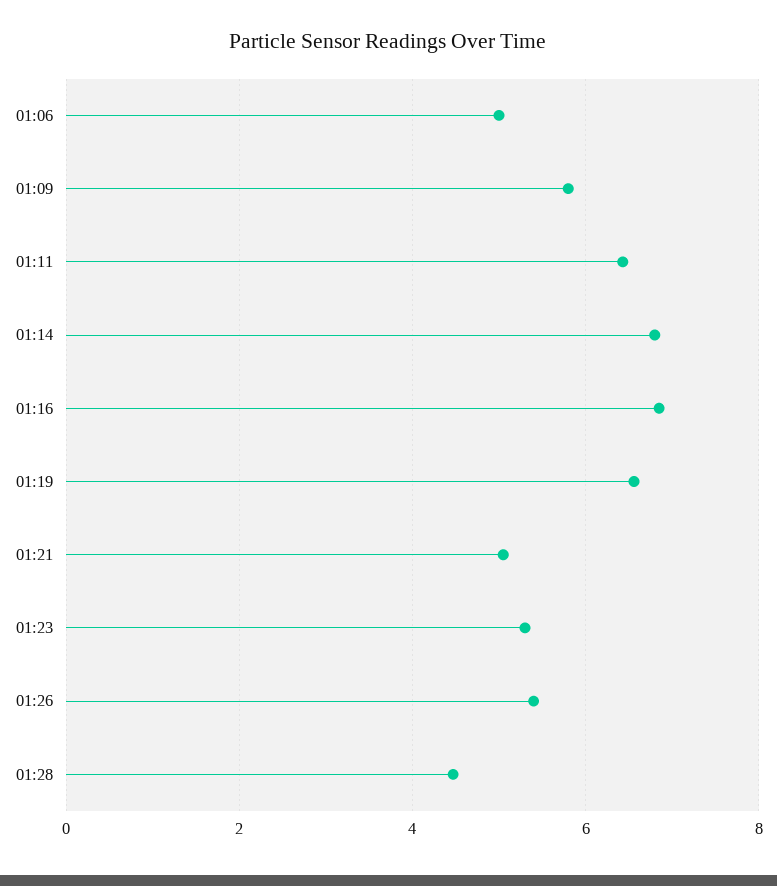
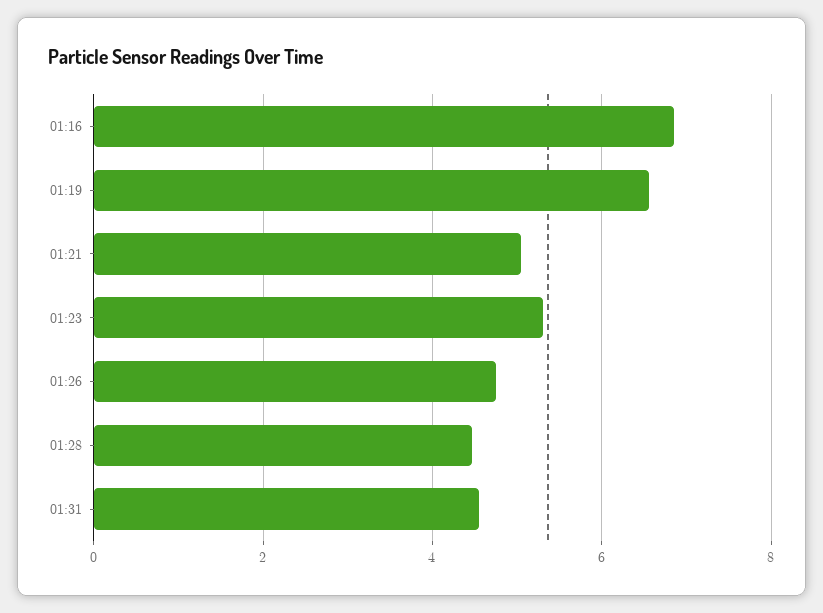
01:06: 5 -> none
01:09: 5.8 -> none
01:11: 6.4 -> none
01:14: 6.8 -> none
01:26: 5.4 -> 4.8
01:31: none -> 4.6

